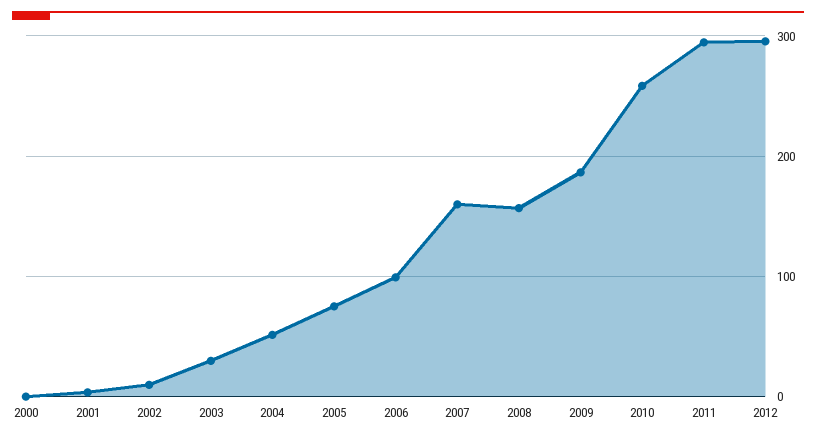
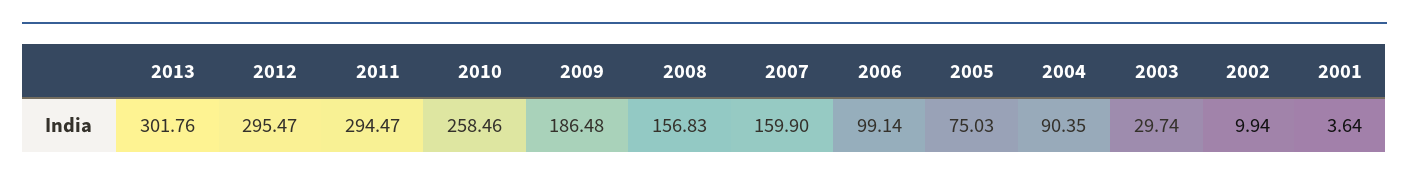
2000: 0 -> none
2004: 50 -> 90.35
2013: none -> 301.76

